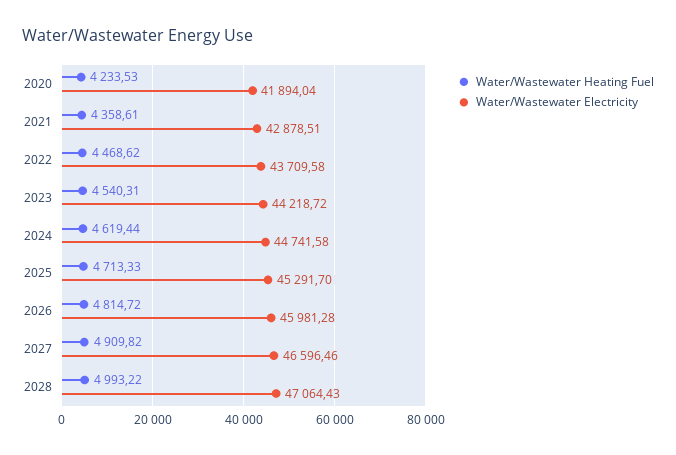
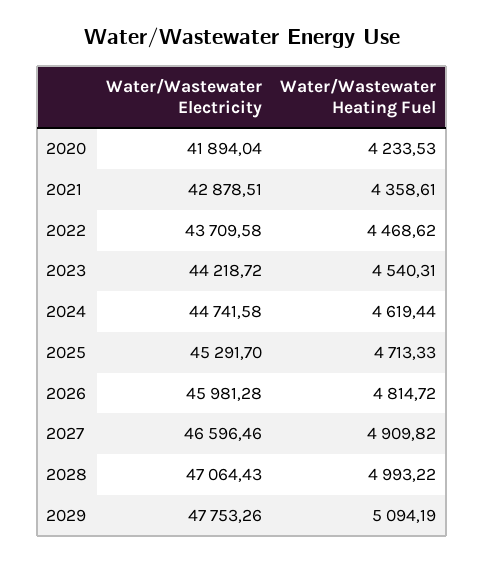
Water/Wastewater Electricity, 2029: none -> 47753.26
Water/Wastewater Heating Fuel, 2029: none -> 5094.19

